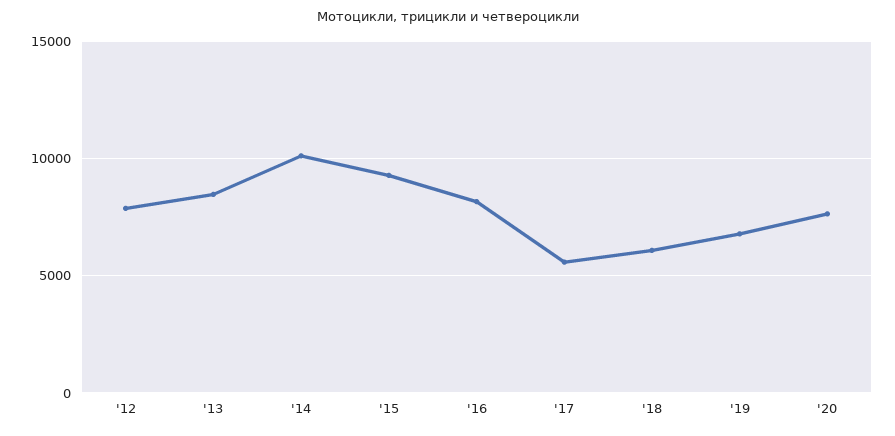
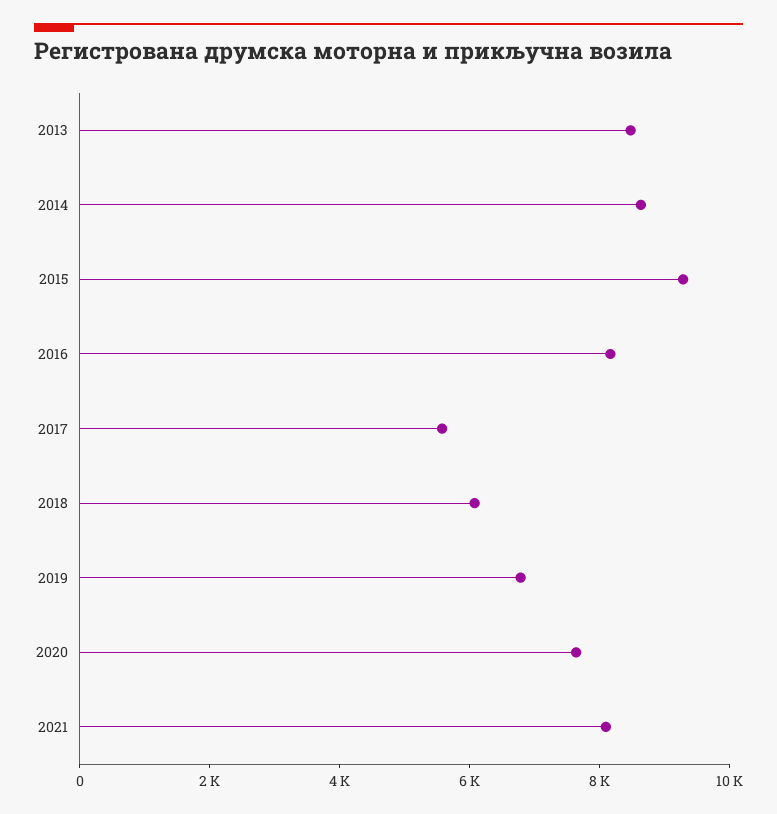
'12: 8000 -> none
'14: 10000 -> 8500
2021: none -> 8000

